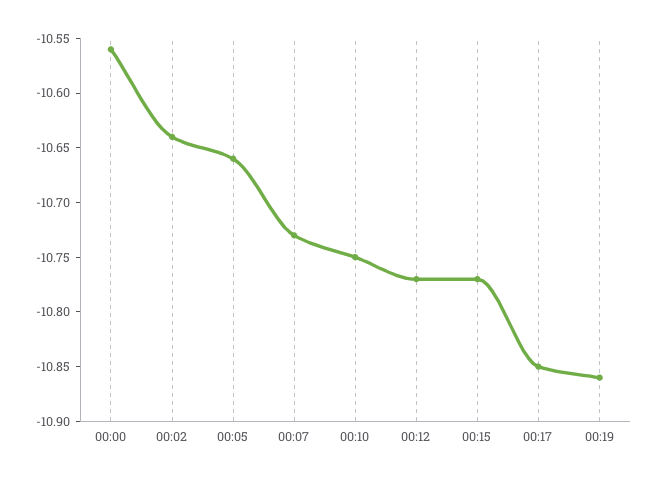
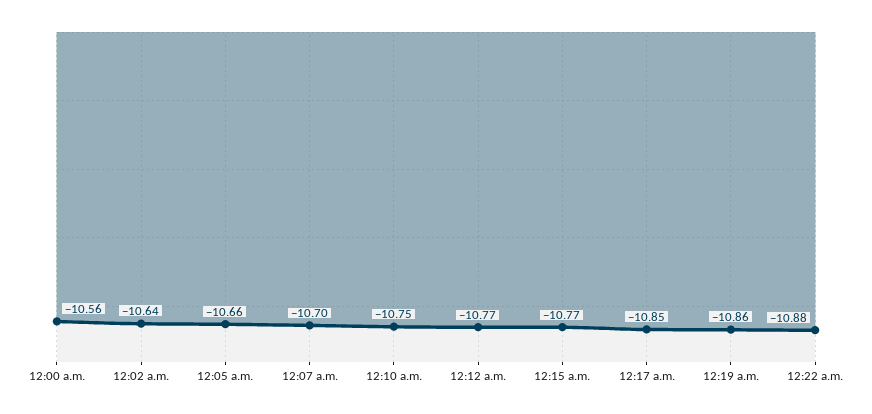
00:07: -10.73 -> -10.7
12:22 a.m.: none -> -10.88

